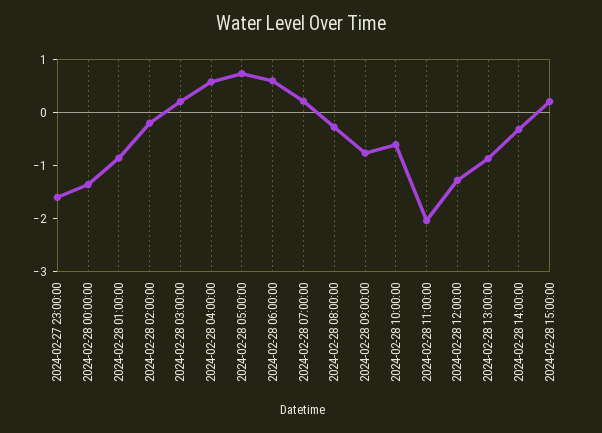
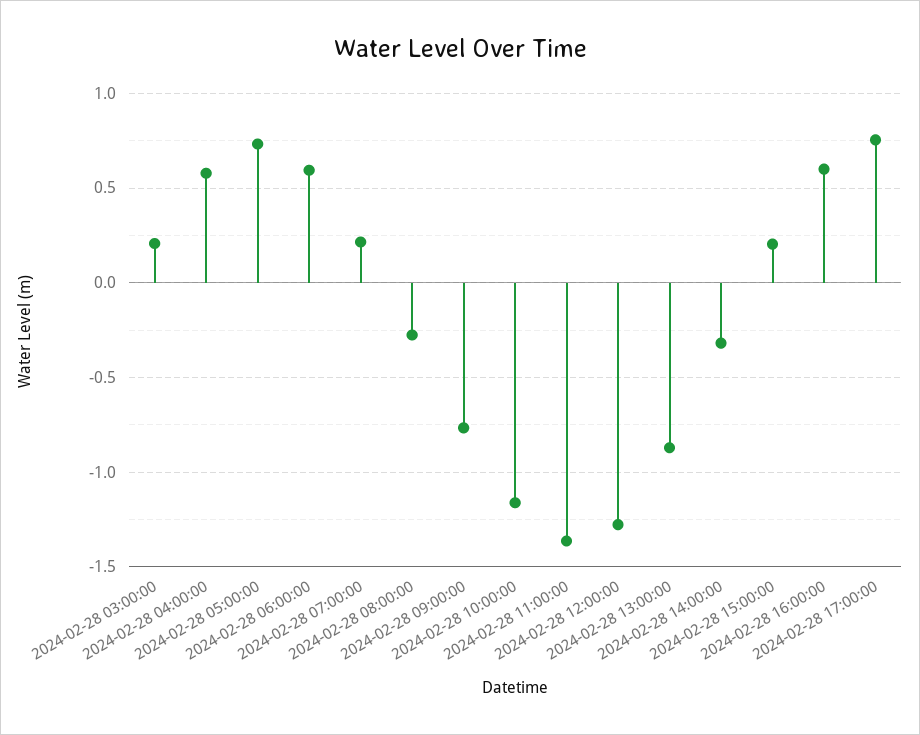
2024-02-27 23:00:00: -1.6 -> none
2024-02-28 00:00:00: -1.4 -> none
2024-02-28 01:00:00: -0.8 -> none
2024-02-28 02:00:00: -0.2 -> none
2024-02-28 10:00:00: -0.6 -> -1.15
2024-02-28 11:00:00: -2 -> -1.35
2024-02-28 16:00:00: none -> 0.6
2024-02-28 17:00:00: none -> 0.75

